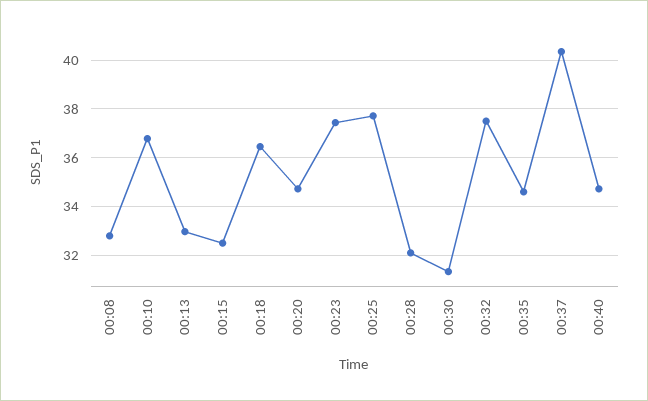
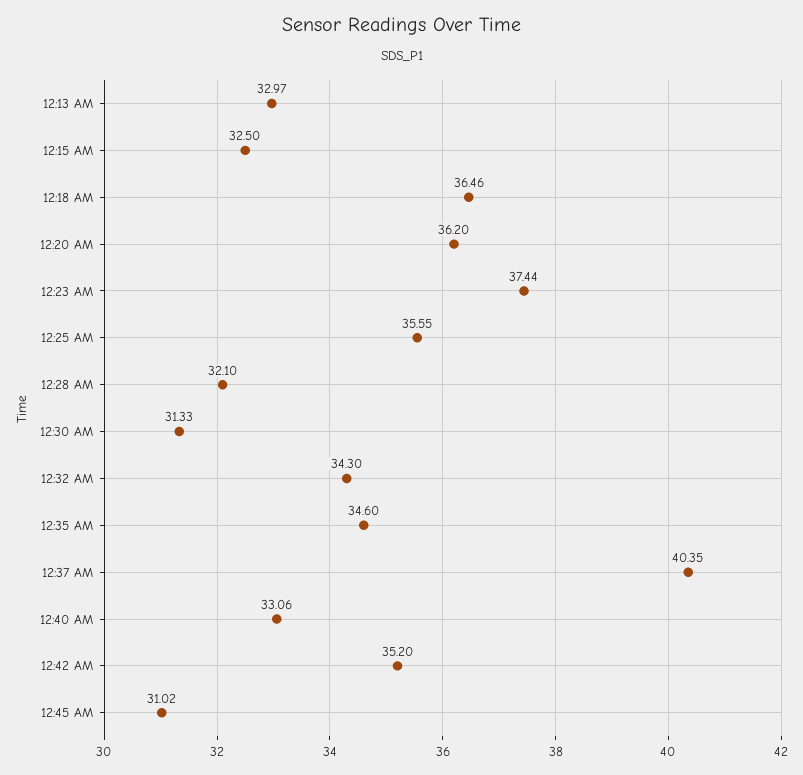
00:08: 32.75 -> none
00:10: 36.75 -> none
00:20: 34.75 -> 36.2
00:25: 37.75 -> 35.55
00:32: 37.5 -> 34.3
00:40: 34.75 -> 33.06
12:42 AM: none -> 35.2
12:45 AM: none -> 31.02

